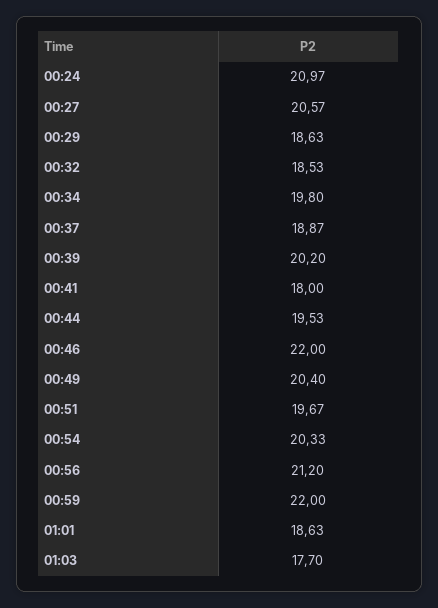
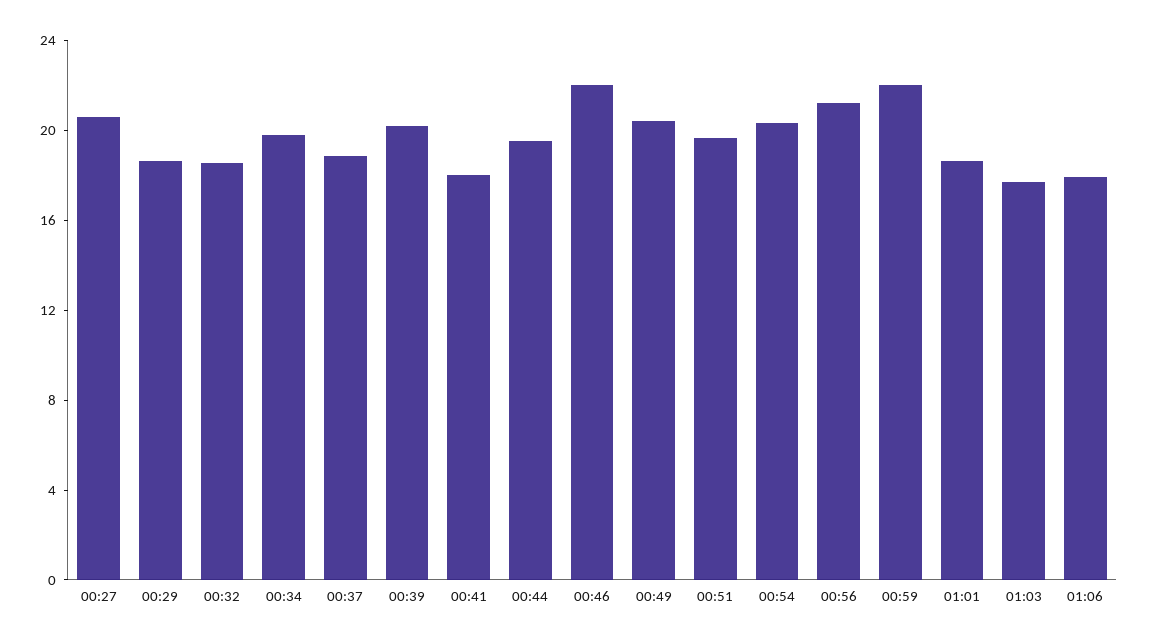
00:24: 20.97 -> none
01:06: none -> 18

